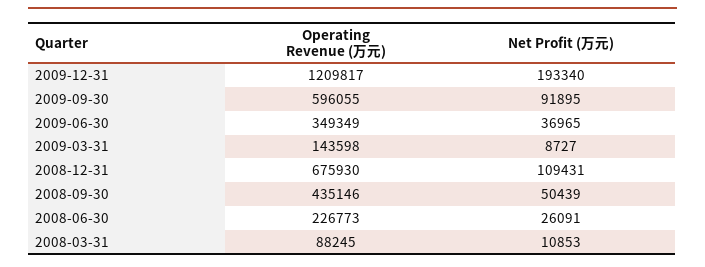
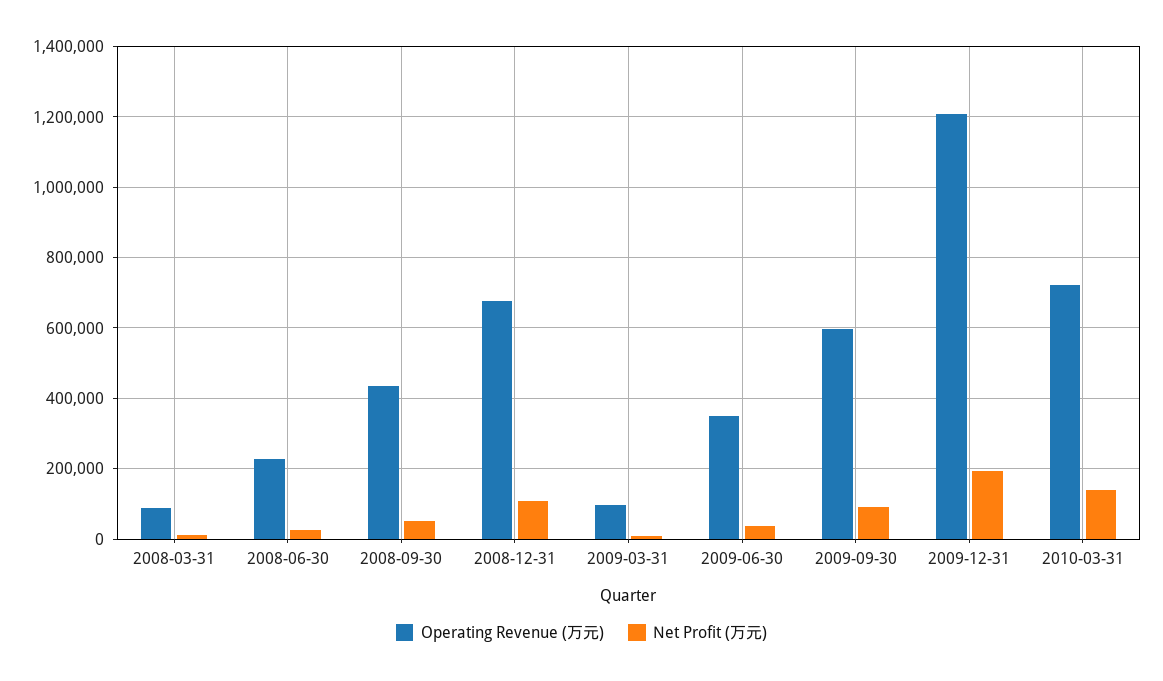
Operating Revenue (万元), 2009-03-31: 143598 -> 100000
Operating Revenue (万元), 2010-03-31: none -> 720000
Net Profit (万元), 2010-03-31: none -> 140000

